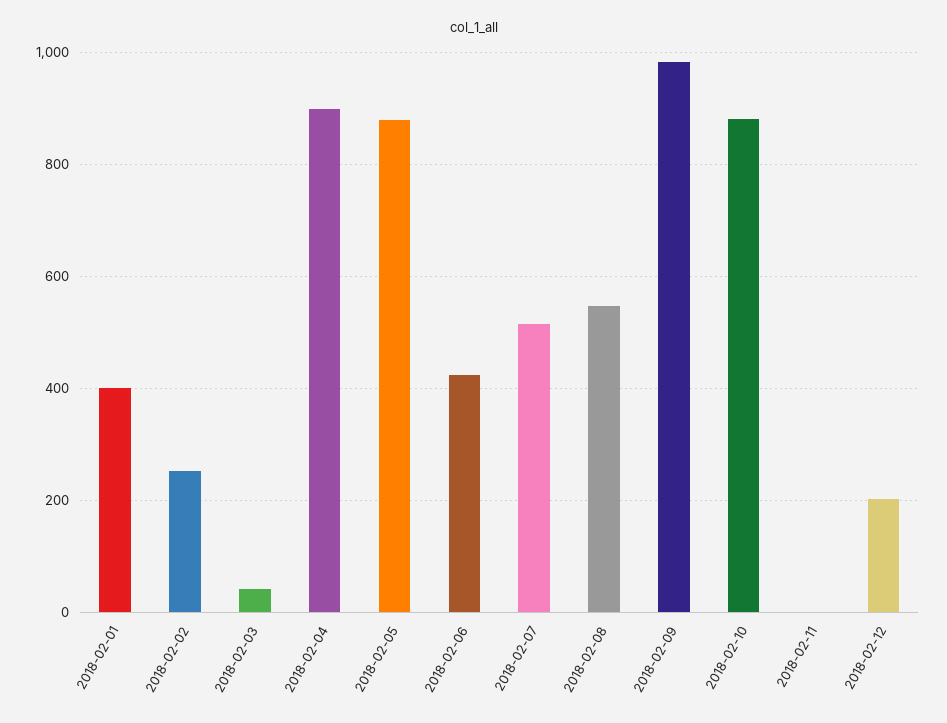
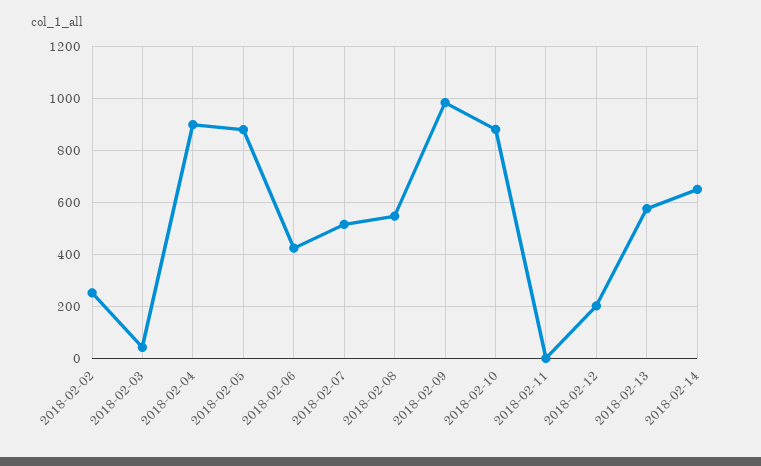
2018-02-01: 400 -> none
2018-02-13: none -> 575
2018-02-14: none -> 650

